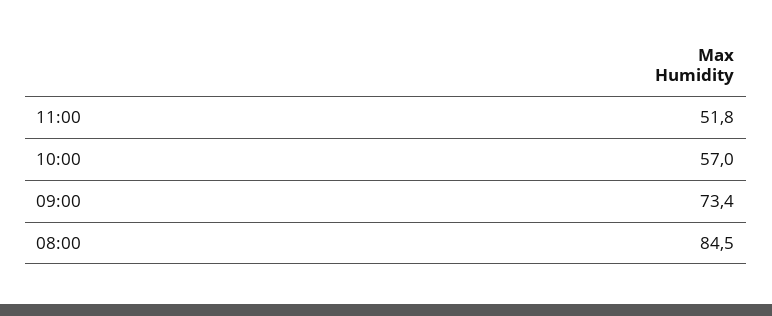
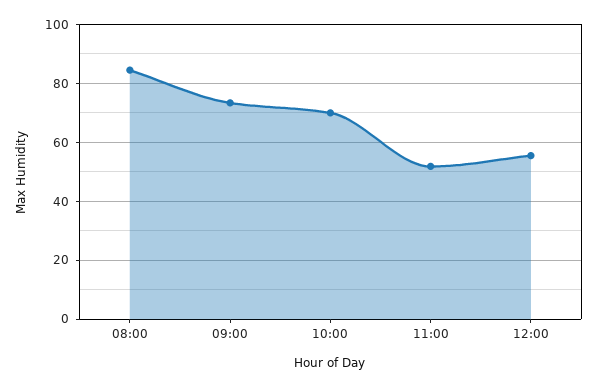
10:00: 57 -> 70
12:00: none -> 55

